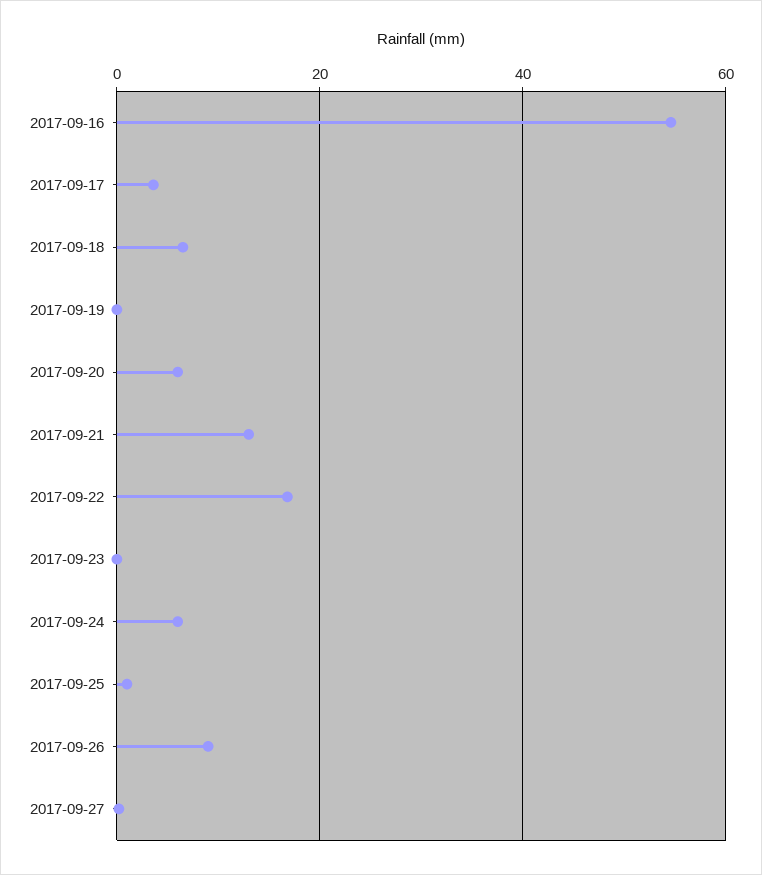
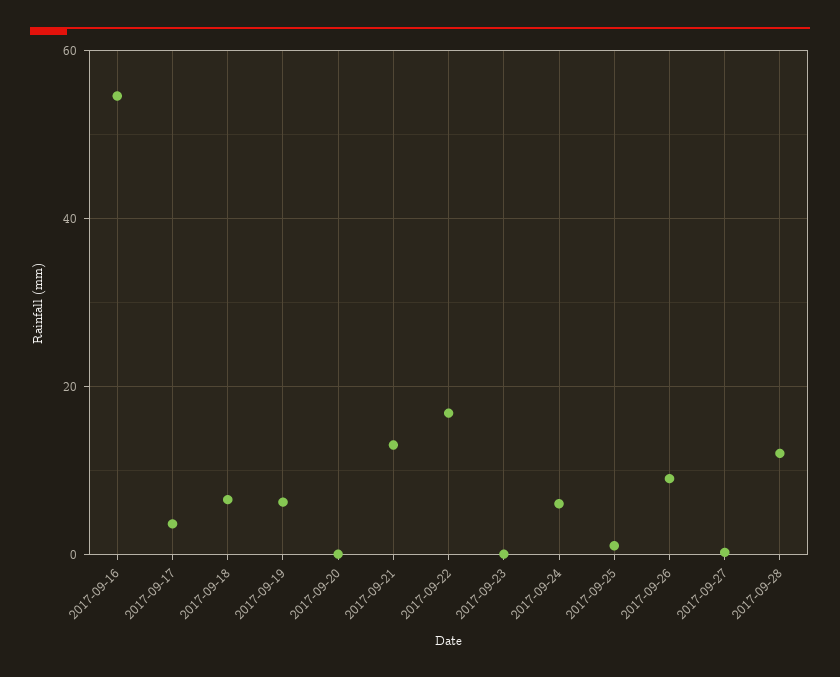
2017-09-19: 0 -> 6
2017-09-20: 6 -> 0
2017-09-28: none -> 12

